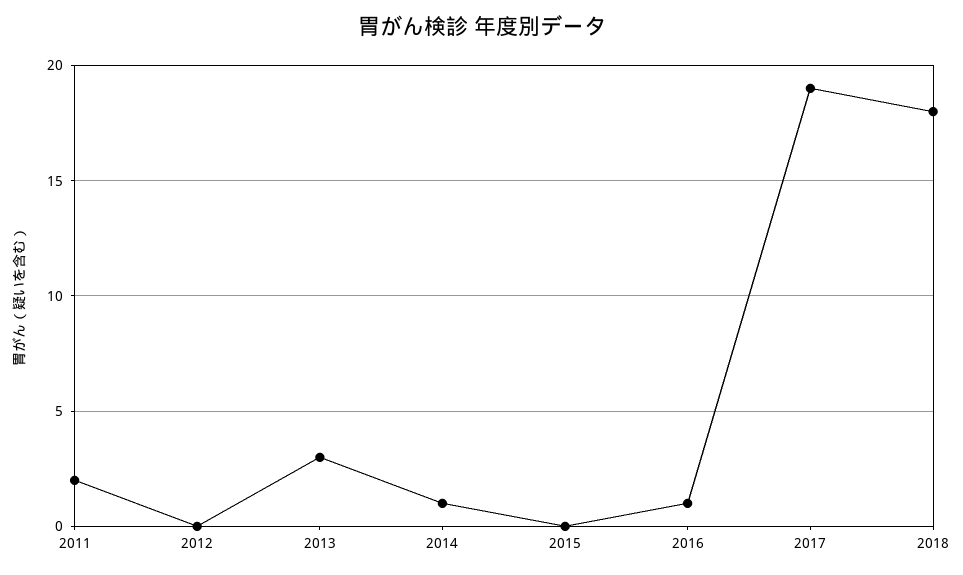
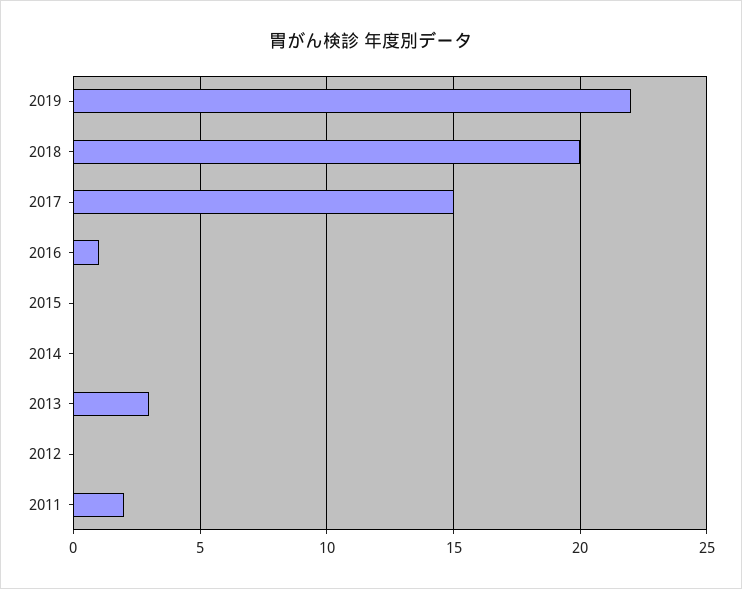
2014: 1 -> 0
2017: 19 -> 15
2018: 18 -> 20
2019: none -> 22

